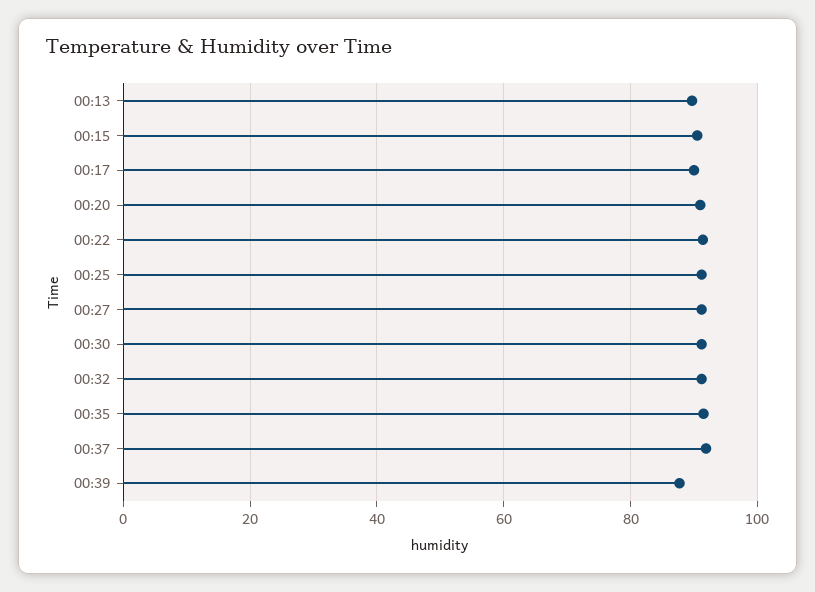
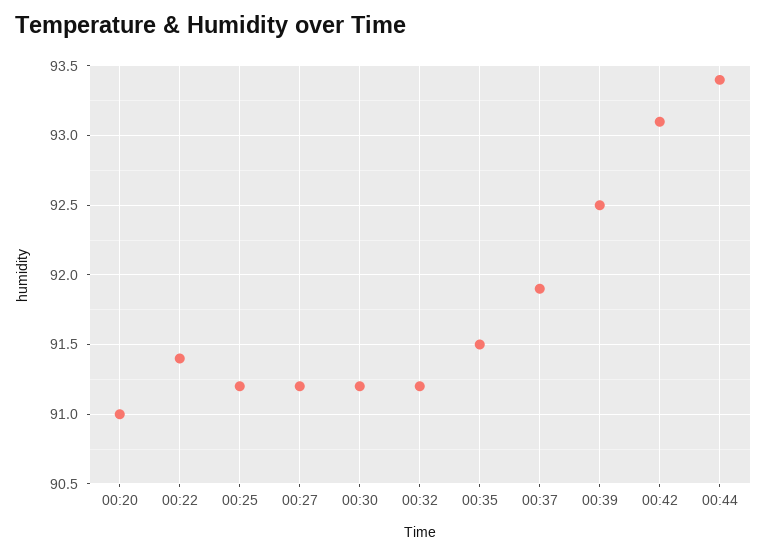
00:13: 90 -> none
00:15: 90 -> none
00:17: 90 -> none
00:39: 88 -> 92.5
00:42: none -> 93.1
00:44: none -> 93.4

